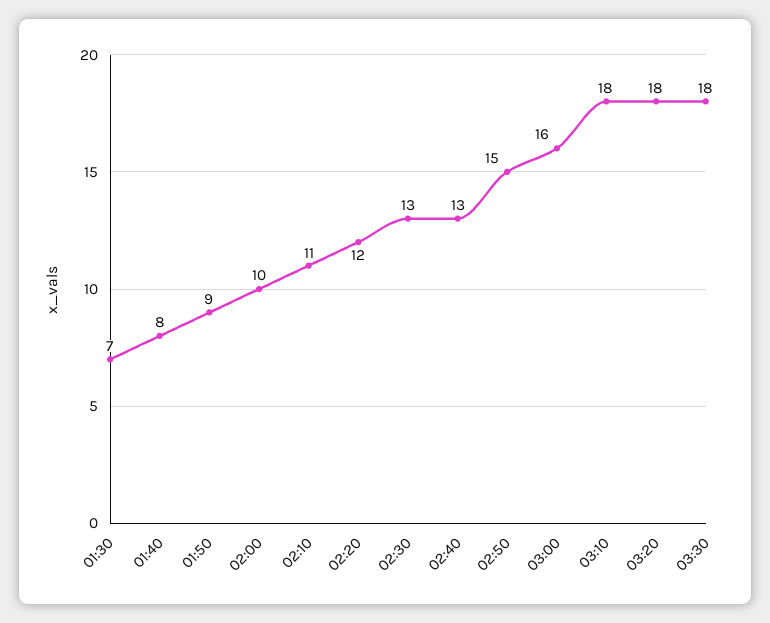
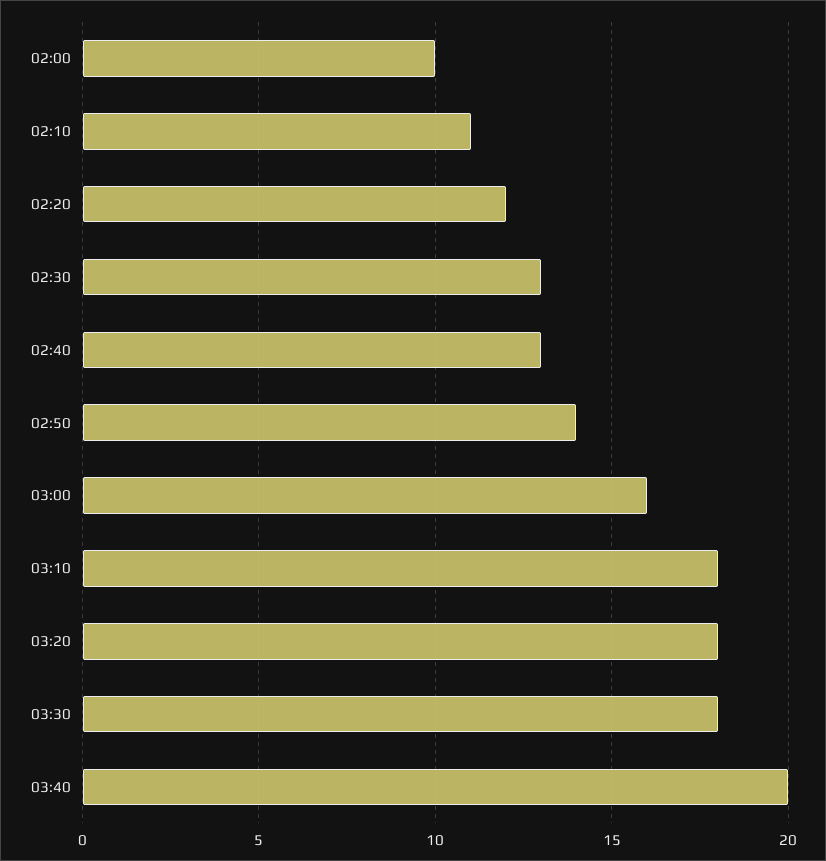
01:30: 7 -> none
01:40: 8 -> none
01:50: 9 -> none
02:50: 15 -> 14
03:40: none -> 20

